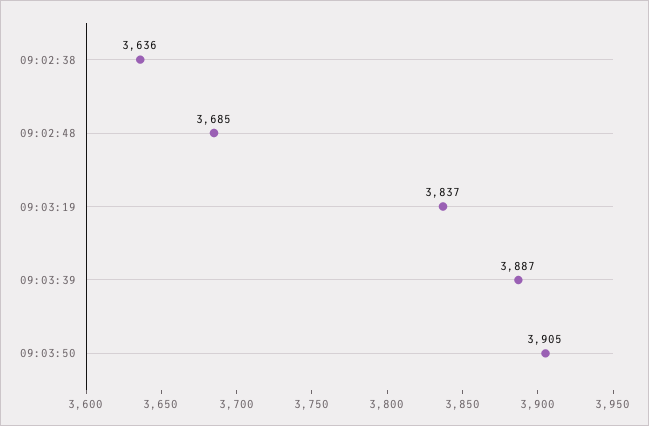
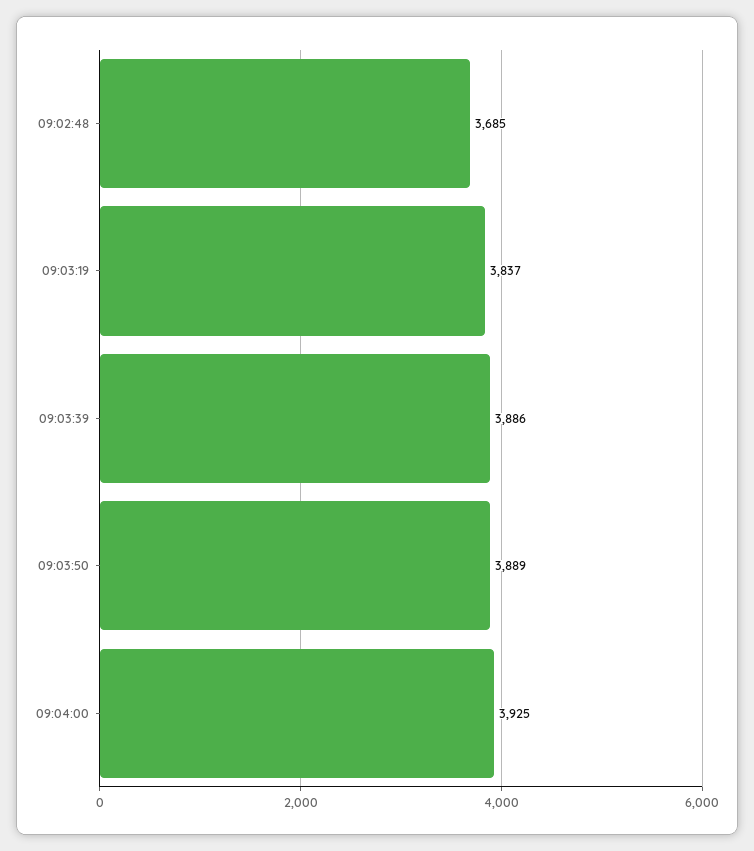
09:02:38: 3636 -> none
09:03:39: 3887 -> 3886
09:03:50: 3905 -> 3889
09:04:00: none -> 3925

